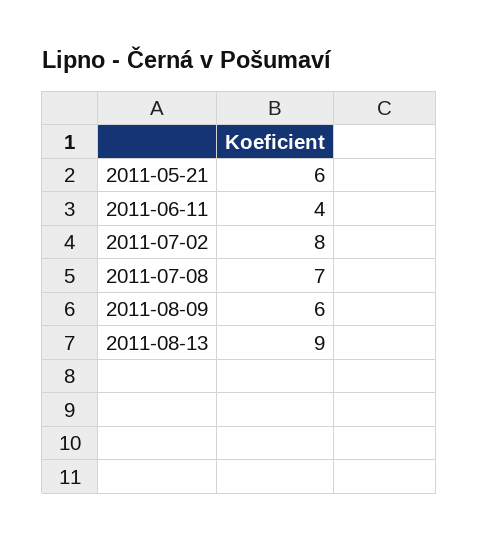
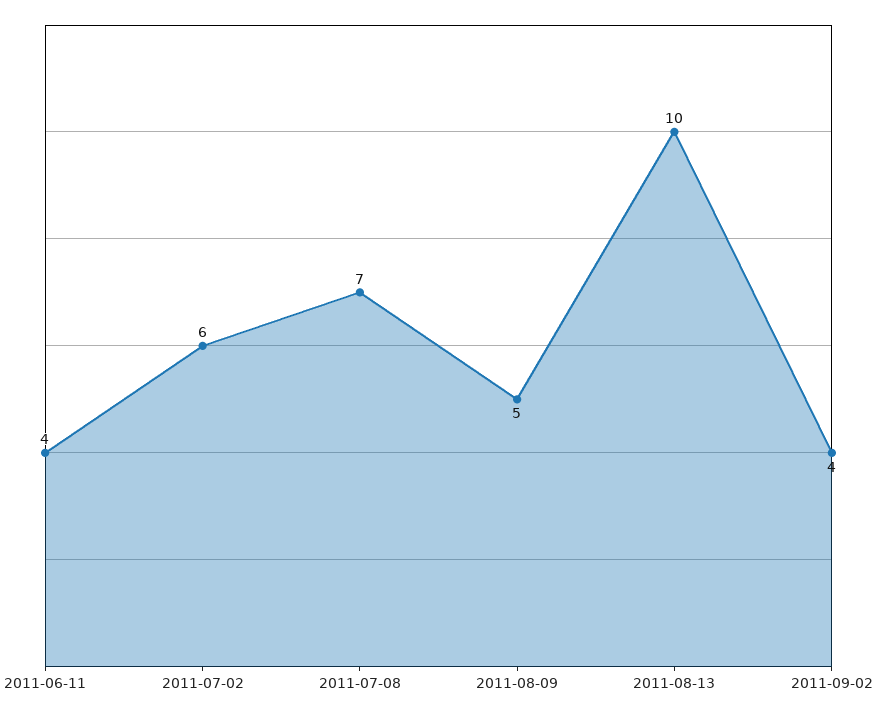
2011-05-21: 6 -> none
2011-07-02: 8 -> 6
2011-08-09: 6 -> 5
2011-08-13: 9 -> 10
2011-09-02: none -> 4

